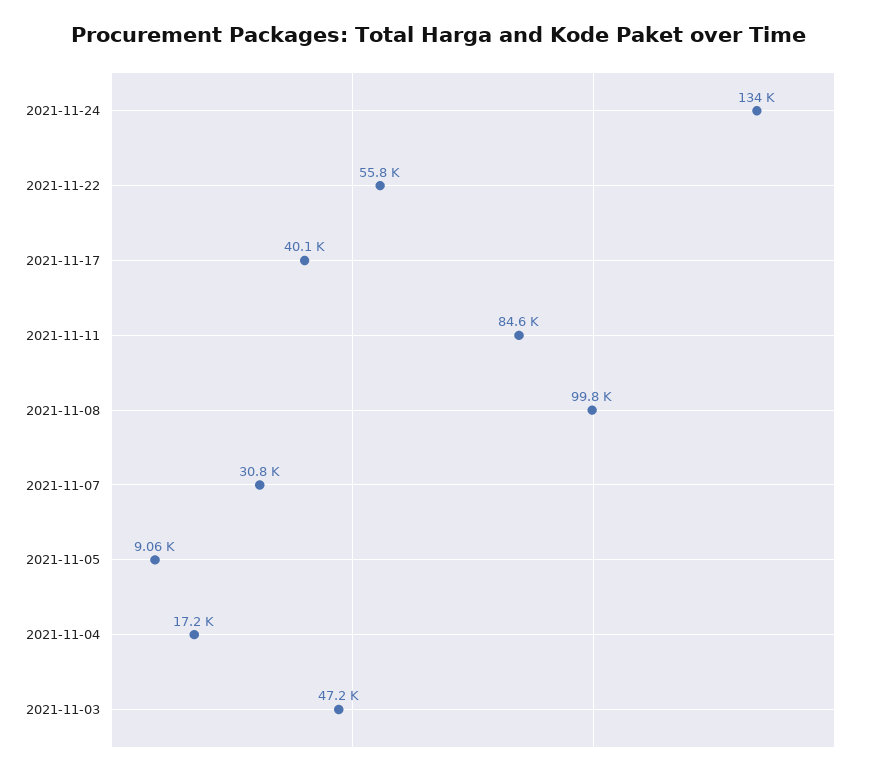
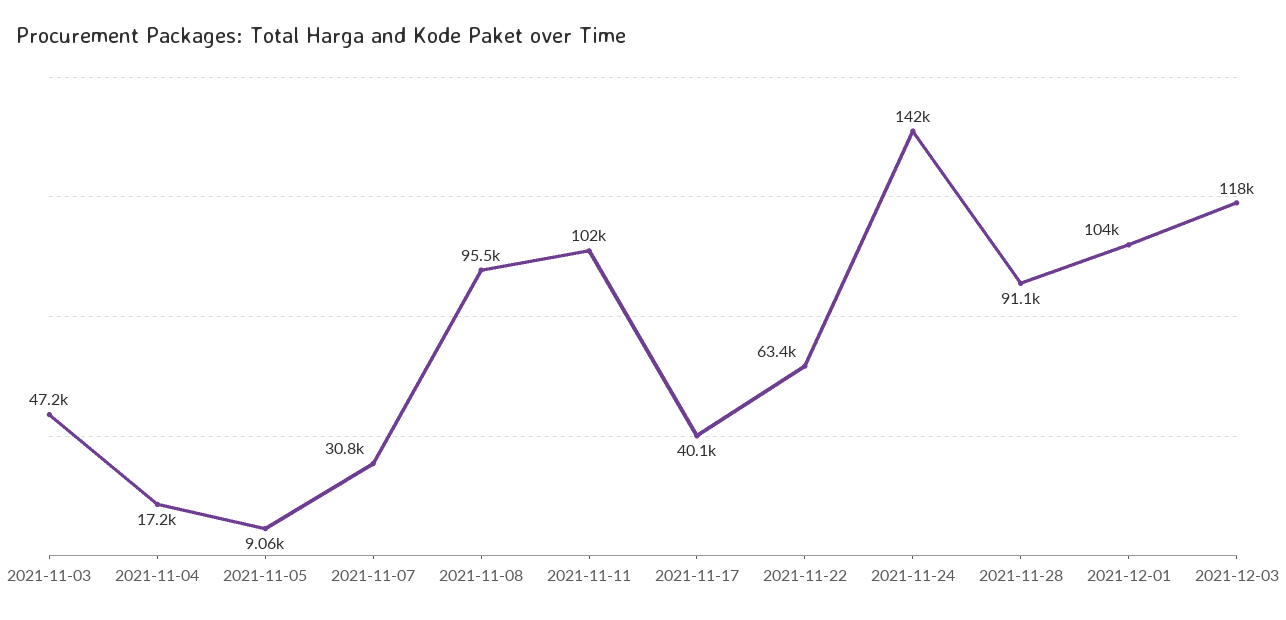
2021-11-24: 134000 -> 142000
2021-11-22: 55800 -> 63400
2021-11-11: 84600 -> 102000
2021-11-08: 99800 -> 95500
2021-11-28: none -> 91100
2021-12-01: none -> 104000
2021-12-03: none -> 118000

